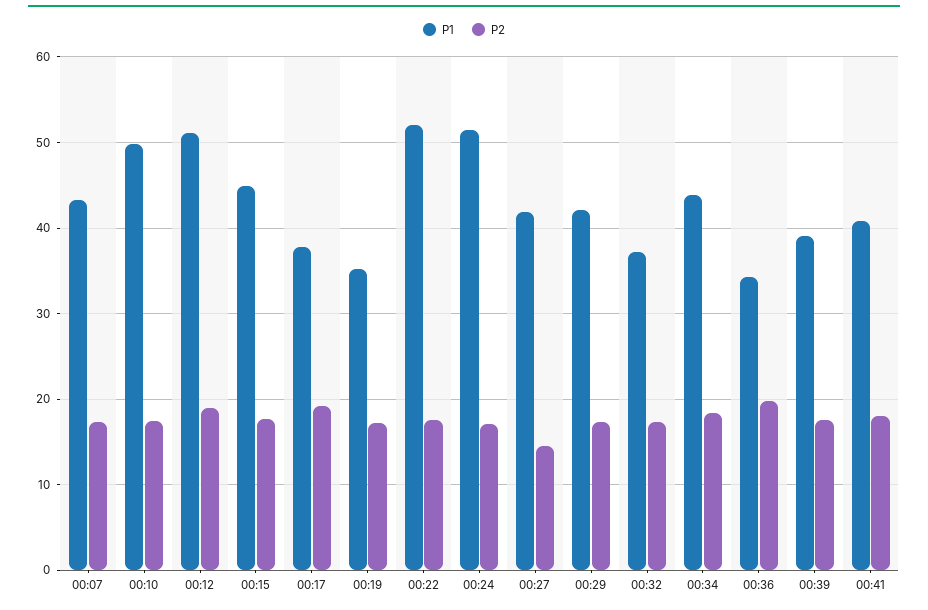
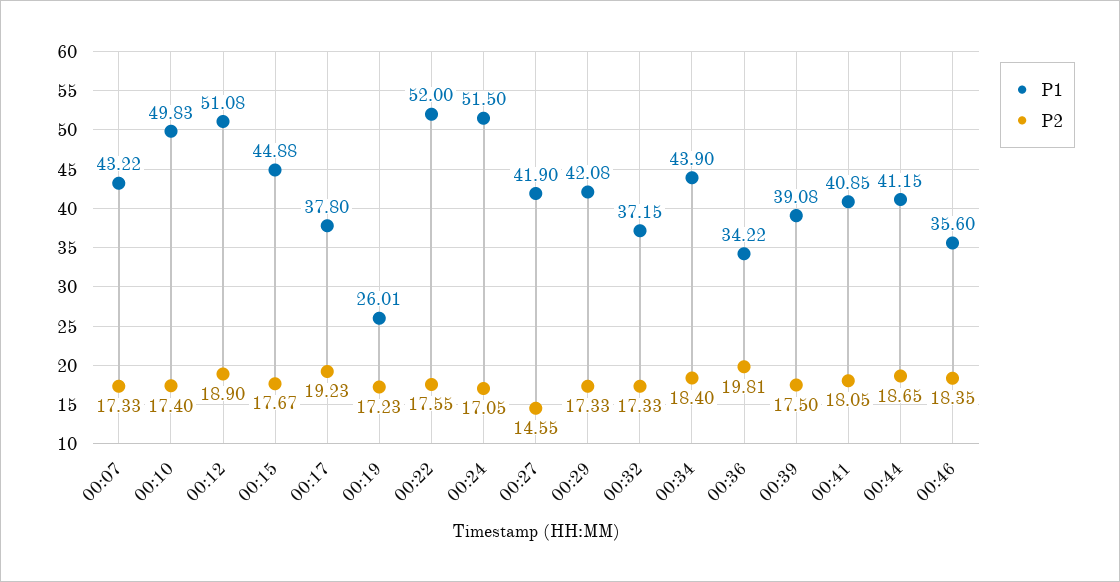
P1, 00:19: 35 -> 26.01
P1, 00:44: none -> 41.15
P2, 00:44: none -> 18.65
P1, 00:46: none -> 35.6
P2, 00:46: none -> 18.35

